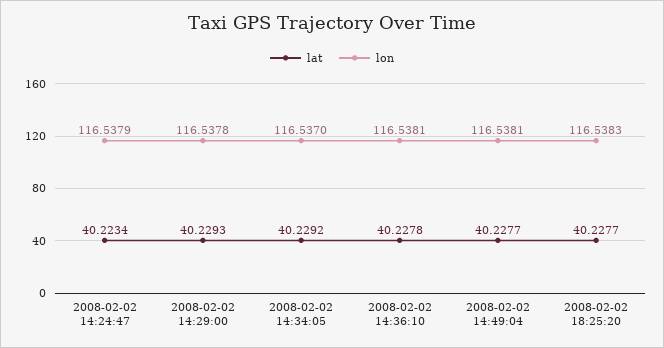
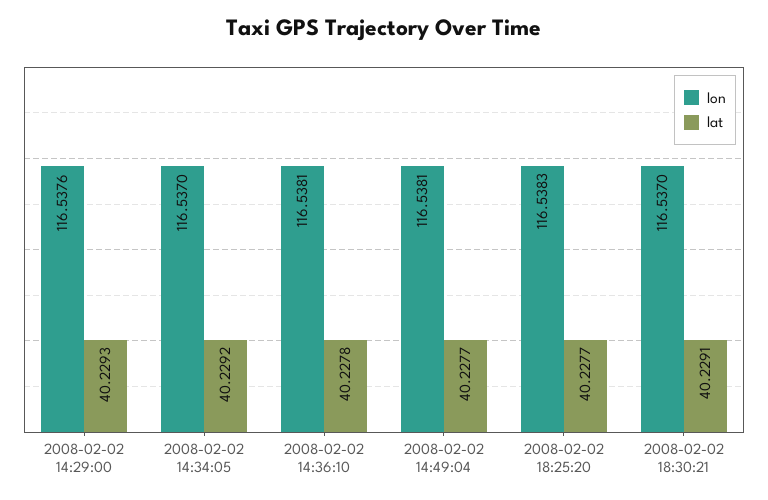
lat, 2008-02-02 14:24:47: 40.2234 -> none
lon, 2008-02-02 14:24:47: 116.5379 -> none
lon, 2008-02-02 14:29:00: 116.5378 -> 116.5376
lon, 2008-02-02 18:30:21: none -> 116.537
lat, 2008-02-02 18:30:21: none -> 40.2291

